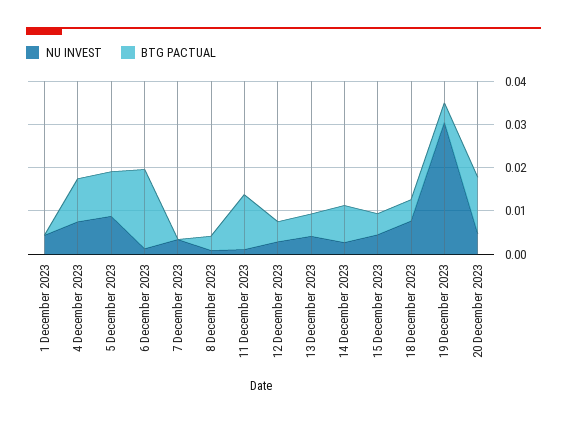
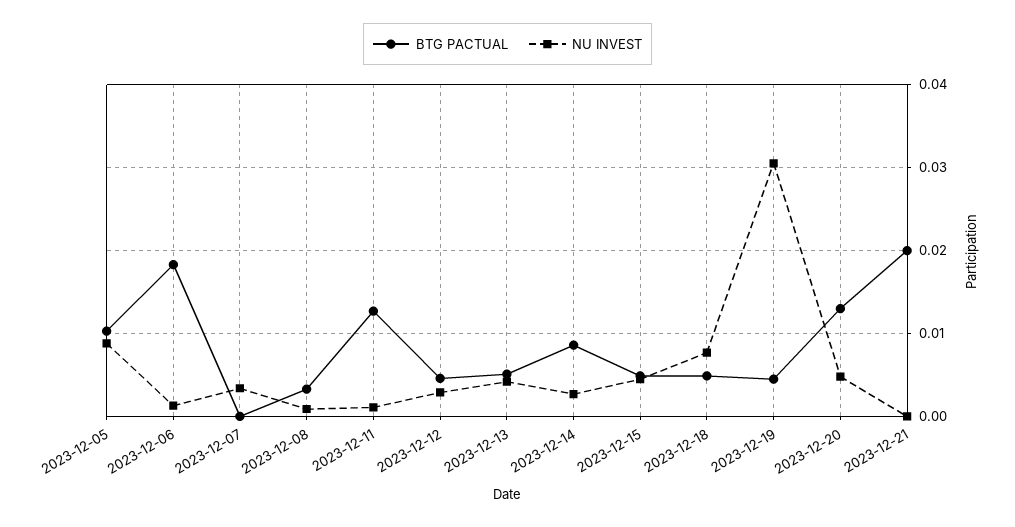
NU INVEST, 1 December 2023: 0.004 -> none
BTG PACTUAL, 1 December 2023: 0 -> none
NU INVEST, 4 December 2023: 0.008 -> none
BTG PACTUAL, 4 December 2023: 0.01 -> none
BTG PACTUAL, 2023-12-21: none -> 0.02
NU INVEST, 2023-12-21: none -> 0

